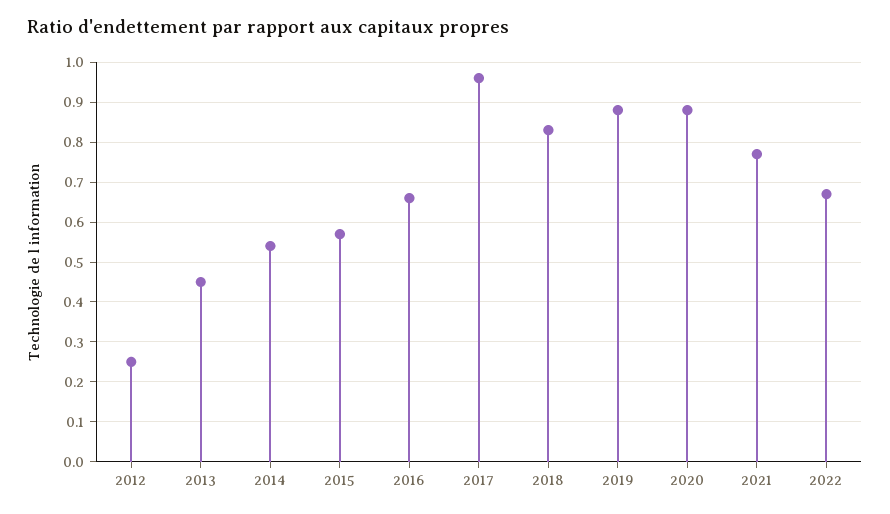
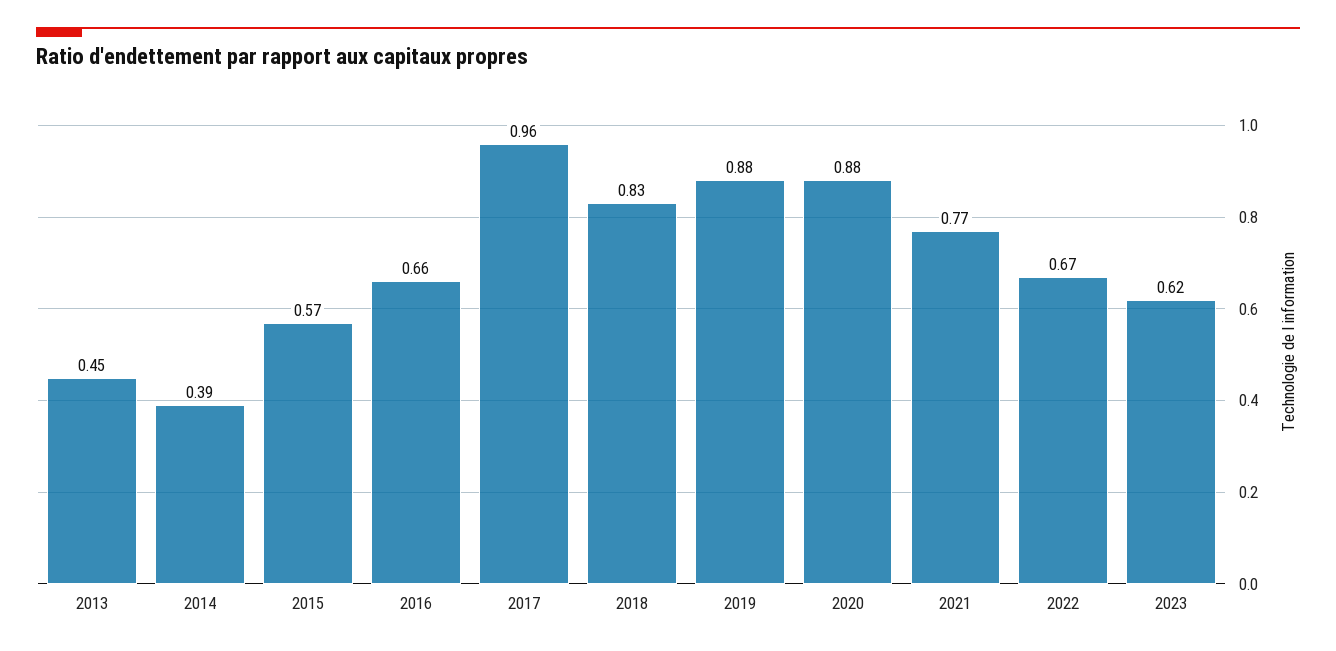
2012: 0.25 -> none
2014: 0.55 -> 0.39
2023: none -> 0.62

